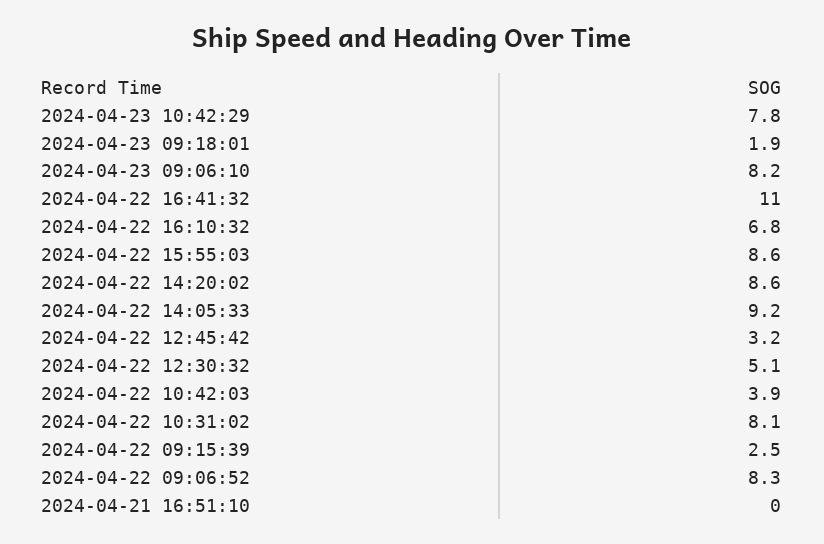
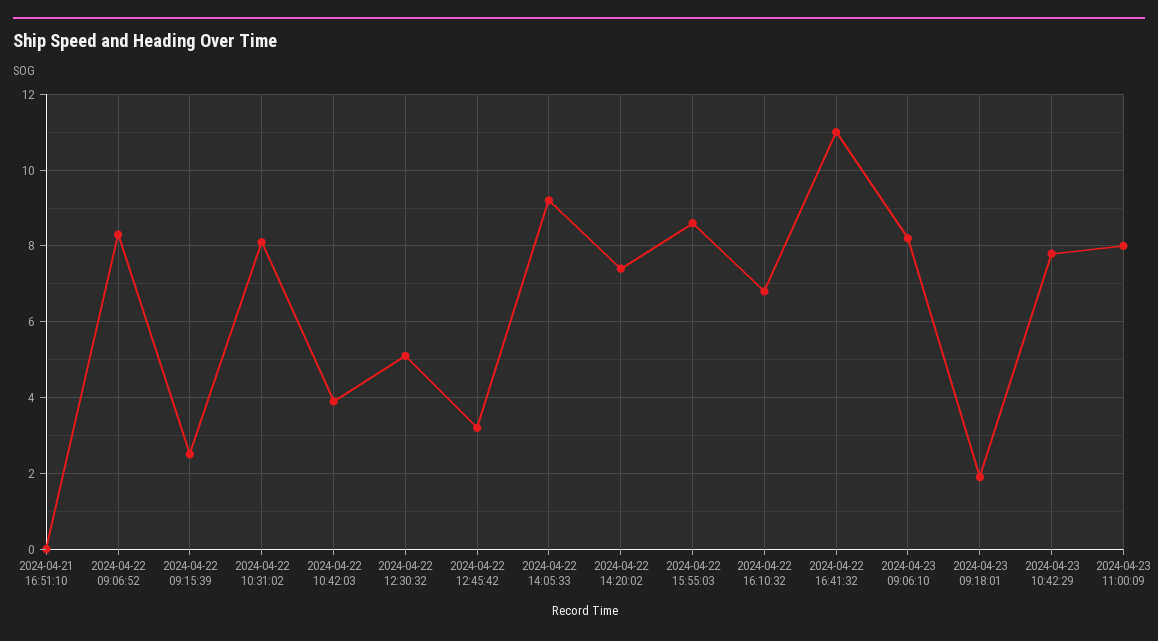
2024-04-22 14:20:02: 8.6 -> 7.5
2024-04-23 11:00:09: none -> 8

